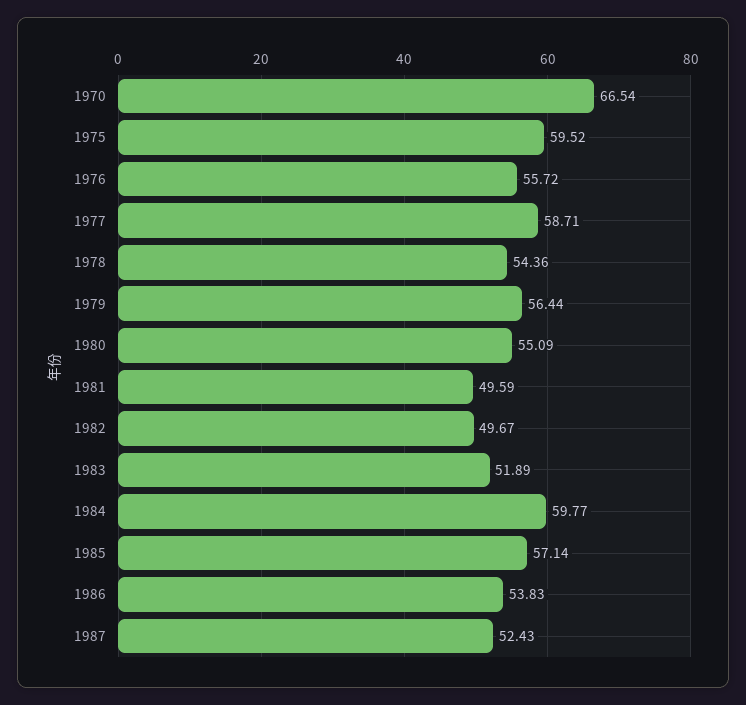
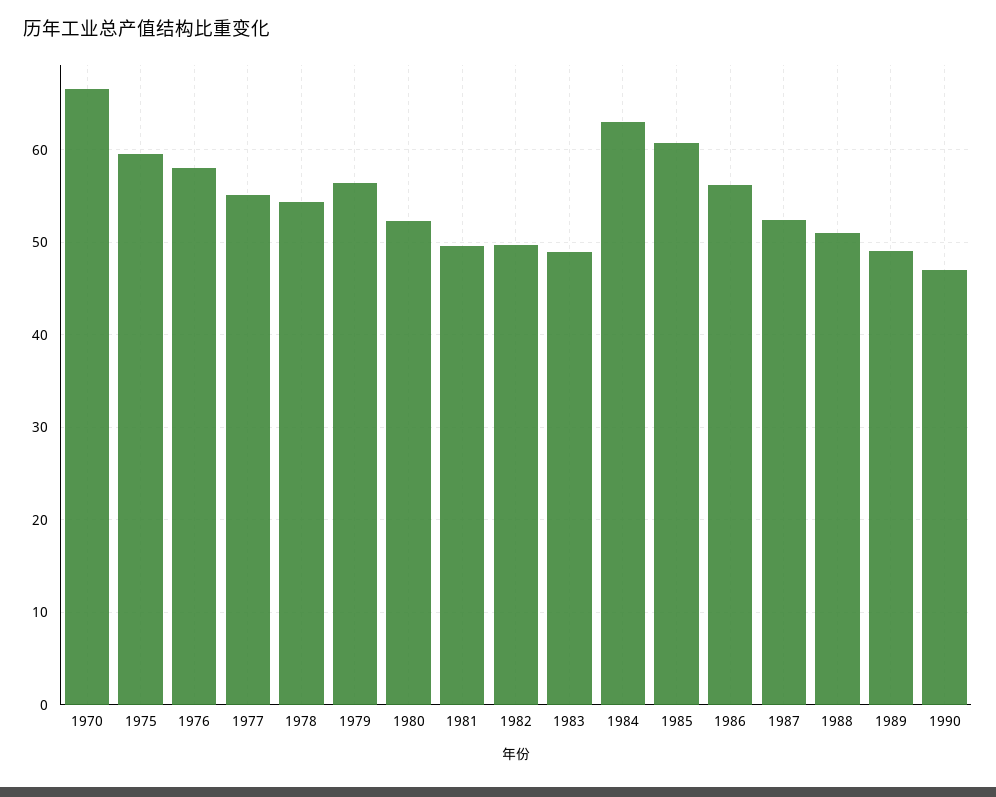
1976: 55.72 -> 58
1977: 58.71 -> 55
1980: 55.09 -> 52
1983: 51.89 -> 49
1984: 59.77 -> 63
1985: 57.14 -> 61
1986: 53.83 -> 56
1988: none -> 51
1989: none -> 49
1990: none -> 47

